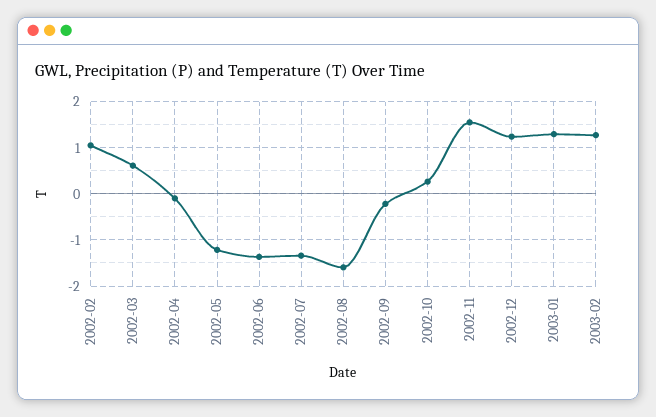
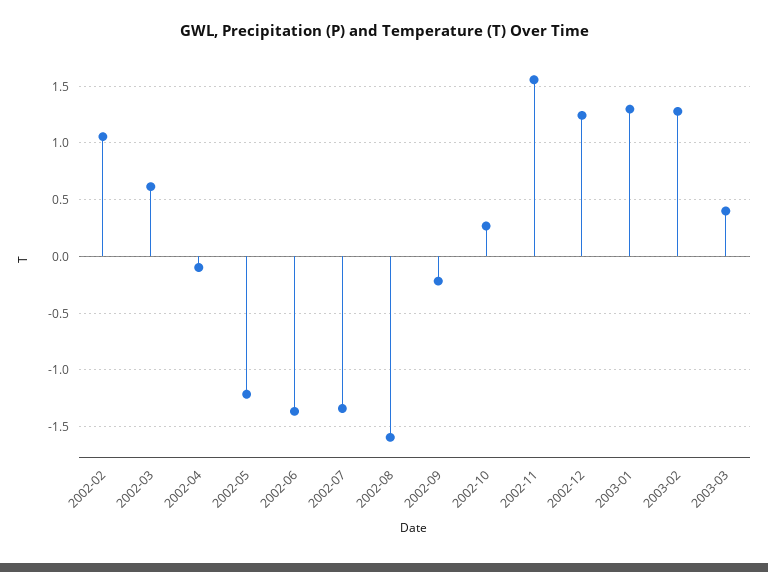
2003-03: none -> 0.4

